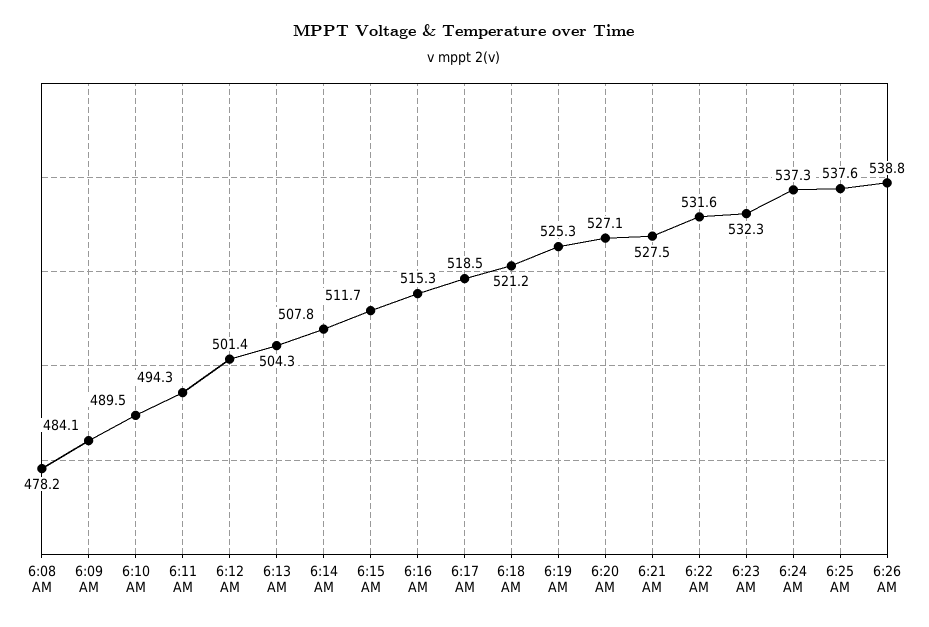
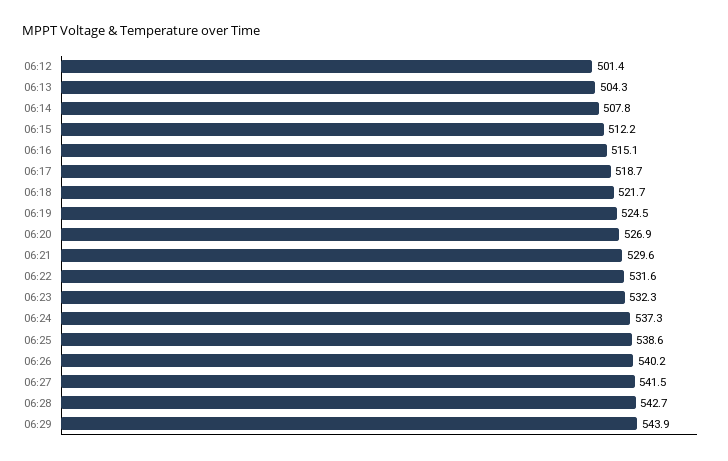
6:08 AM: 478.2 -> none
6:09 AM: 484.1 -> none
6:10 AM: 489.5 -> none
6:11 AM: 494.3 -> none
6:15 AM: 511.7 -> 512.2
6:16 AM: 515.3 -> 515.1
6:17 AM: 518.5 -> 518.7
6:18 AM: 521.2 -> 521.7
6:19 AM: 525.3 -> 524.5
6:20 AM: 527.1 -> 526.9
6:21 AM: 527.5 -> 529.6
6:25 AM: 537.6 -> 538.6
6:26 AM: 538.8 -> 540.2
06:27: none -> 541.5
06:28: none -> 542.7
06:29: none -> 543.9

